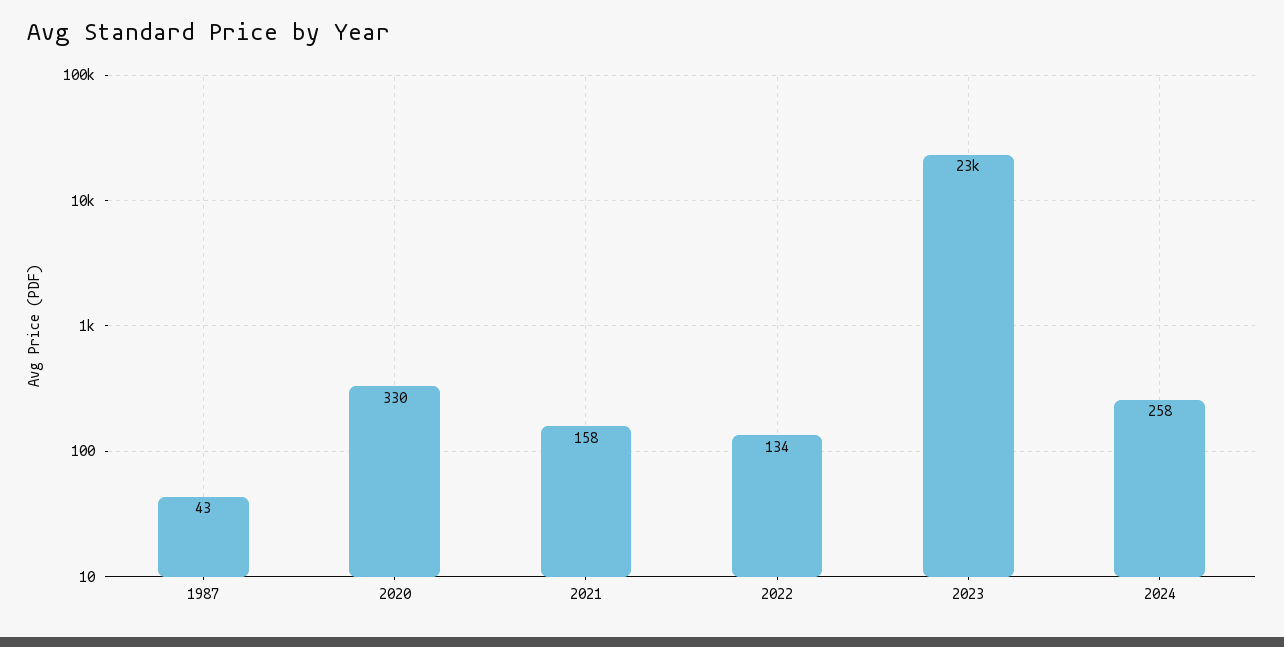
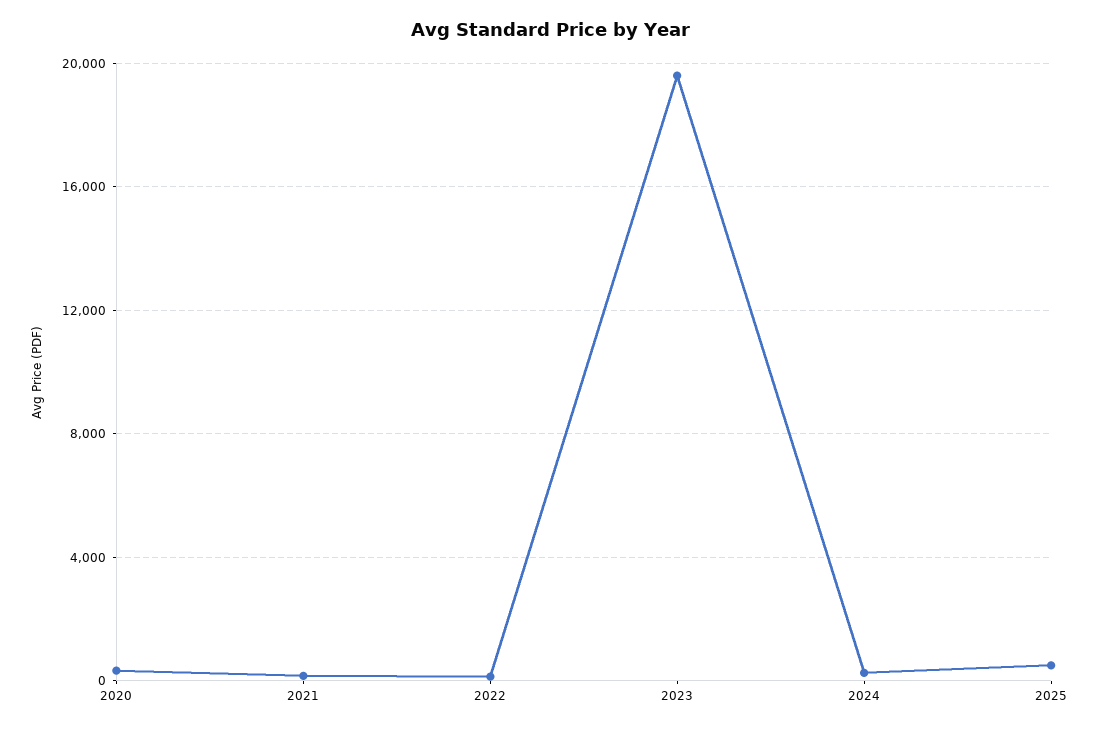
1987: 43 -> none
2023: 23000 -> 19500
2025: none -> 500

